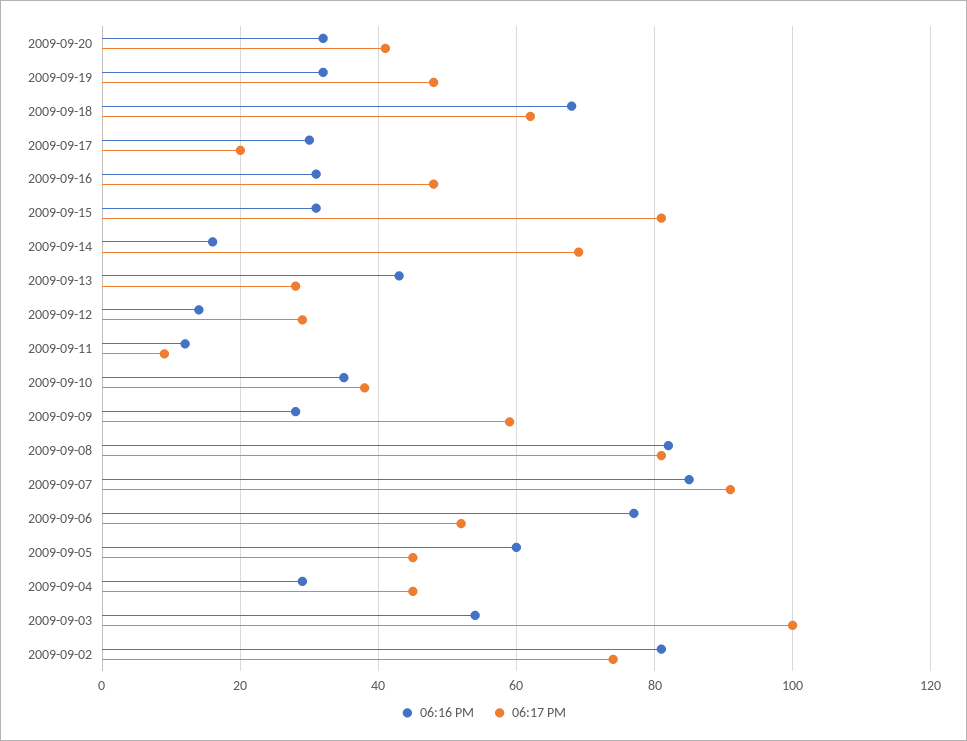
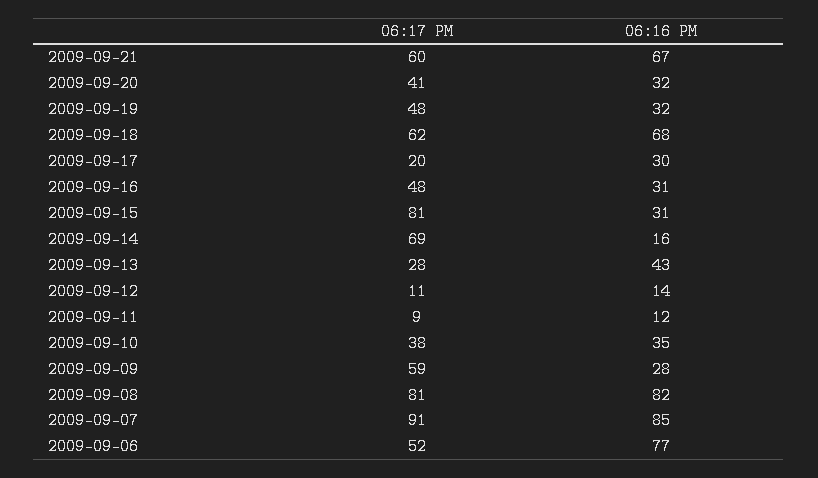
06:17 PM, 2009-09-12: 30 -> 11
06:16 PM, 2009-09-05: 60 -> none
06:17 PM, 2009-09-05: 45 -> none
06:16 PM, 2009-09-04: 30 -> none
06:17 PM, 2009-09-04: 45 -> none
06:16 PM, 2009-09-03: 55 -> none
06:17 PM, 2009-09-03: 100 -> none
06:16 PM, 2009-09-02: 80 -> none
06:17 PM, 2009-09-02: 75 -> none
06:17 PM, 2009-09-21: none -> 60
06:16 PM, 2009-09-21: none -> 67

